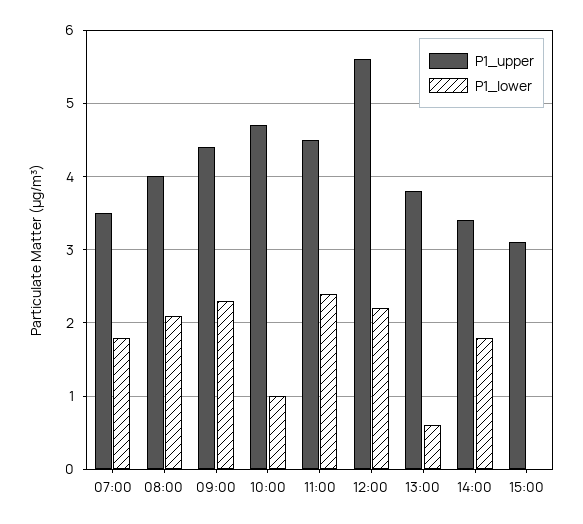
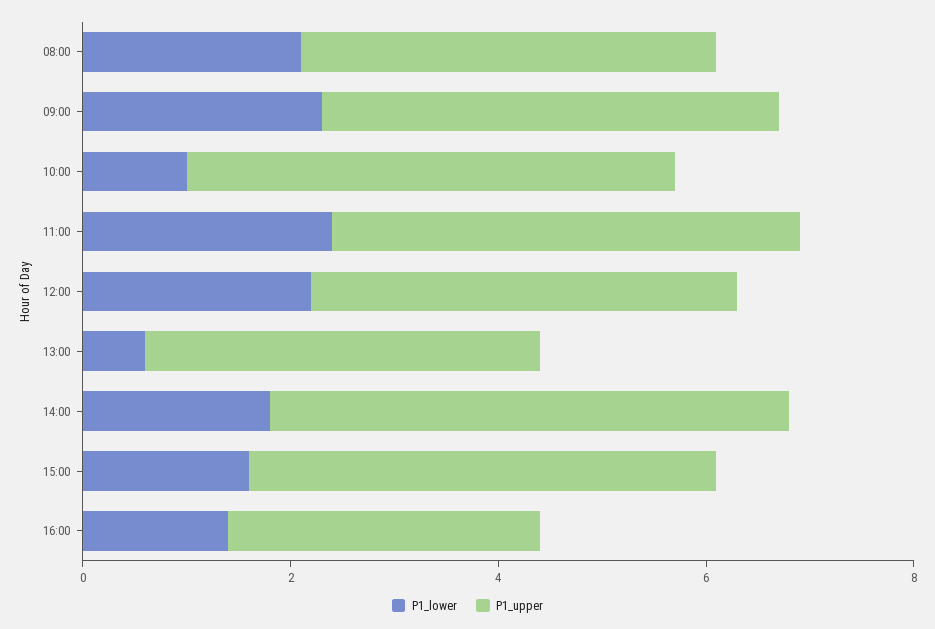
P1_upper, 07:00: 3.5 -> none
P1_lower, 07:00: 1.8 -> none
P1_upper, 12:00: 5.6 -> 4
P1_upper, 14:00: 3.4 -> 5
P1_upper, 15:00: 3.1 -> 4.5
P1_lower, 15:00: 0 -> 1.5
P1_lower, 16:00: none -> 1.5
P1_upper, 16:00: none -> 3

